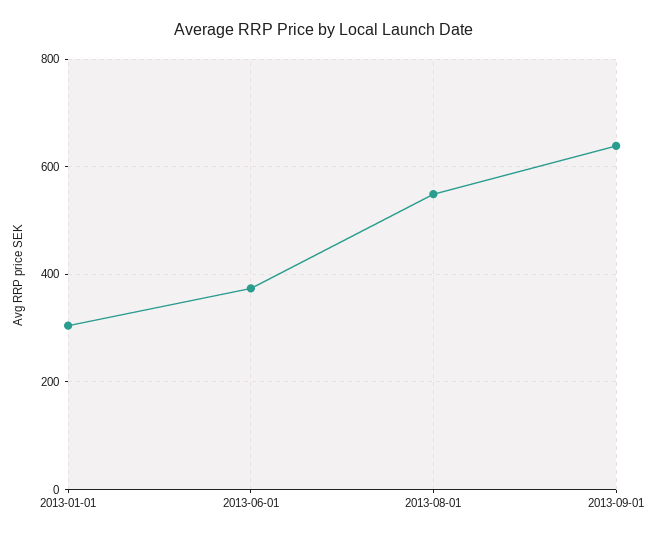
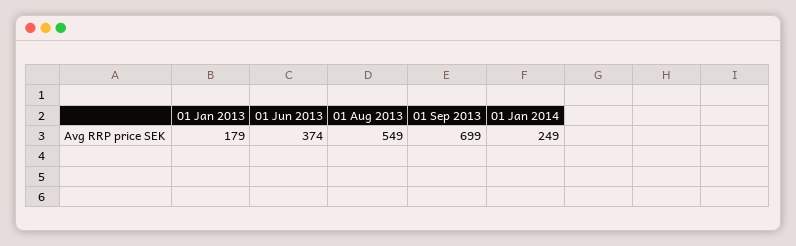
2013-01-01: 300 -> 179
2013-09-01: 640 -> 699
01 Jan 2014: none -> 249

